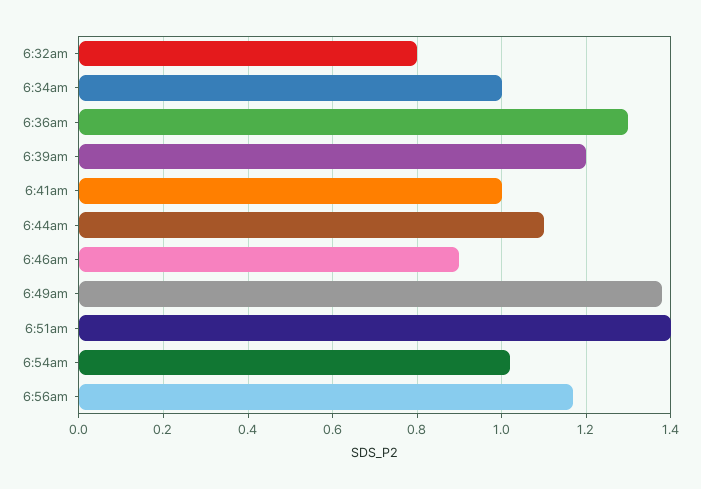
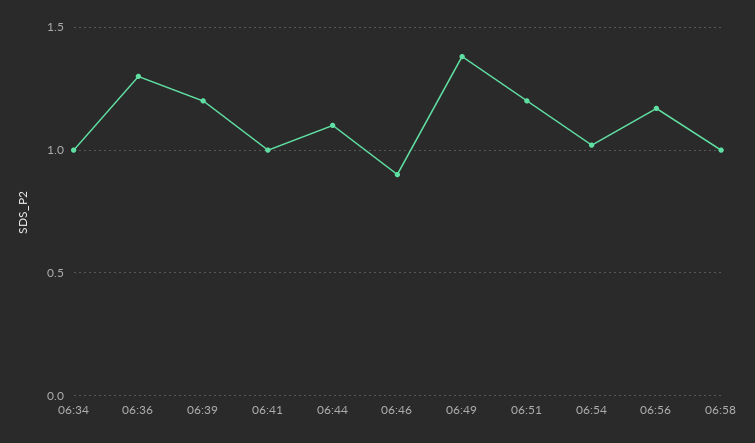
6:32am: 0.8 -> none
6:51am: 1.4 -> 1.2
06:58: none -> 1

